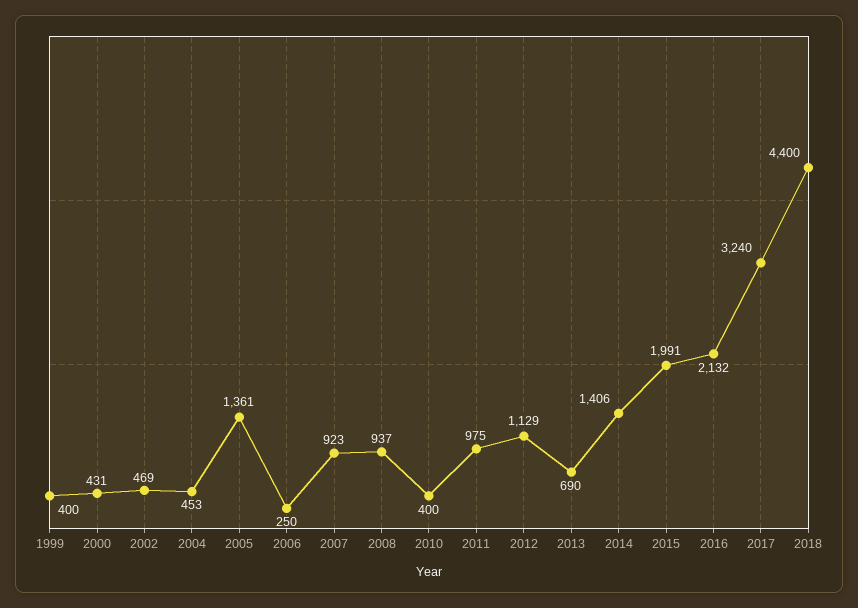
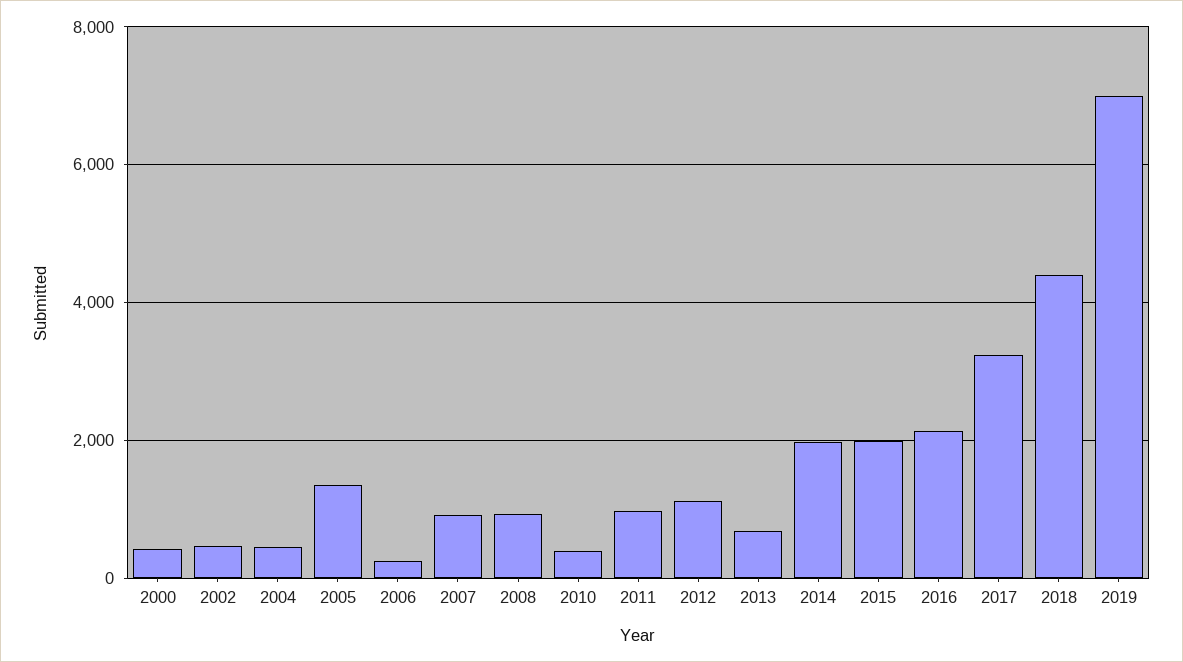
1999: 400 -> none
2014: 1406 -> 2000
2019: none -> 7000

